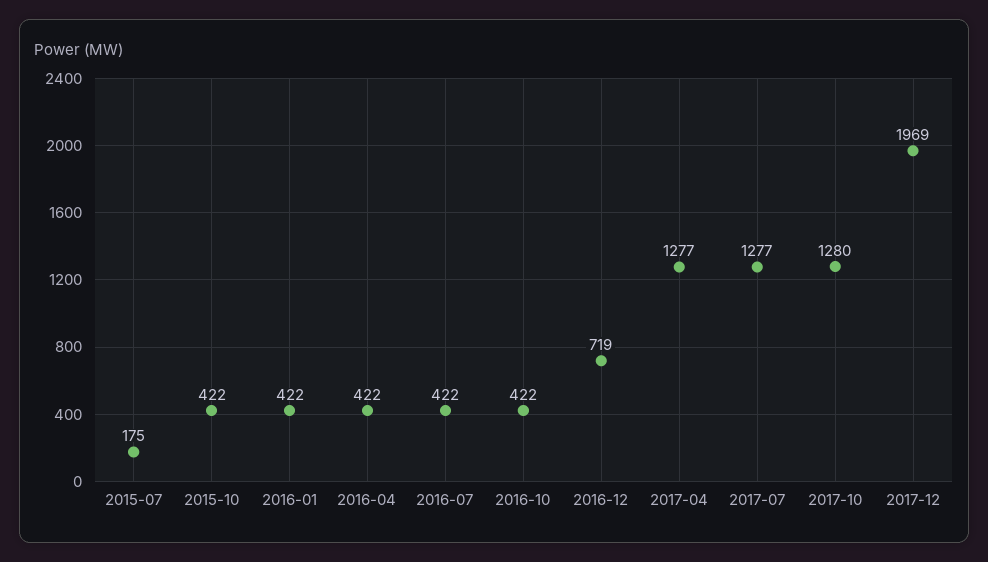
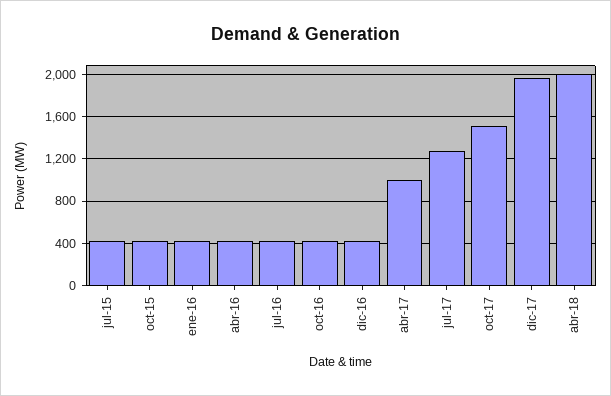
2015-07: 175 -> 400
2016-12: 719 -> 400
2017-04: 1277 -> 1000
2017-10: 1280 -> 1500
abr-18: none -> 2000

